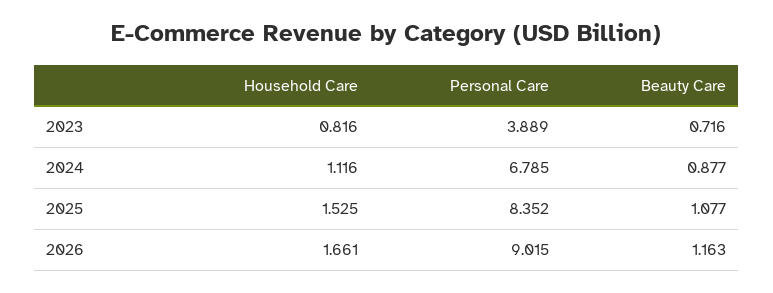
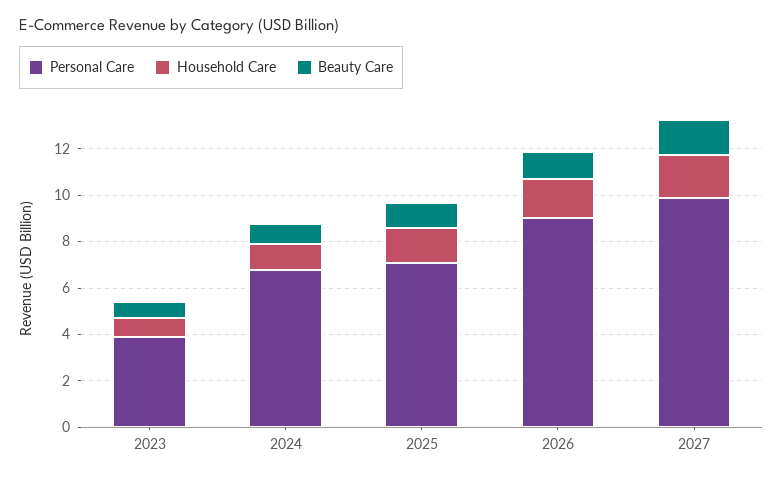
Personal Care, 2025: 8.352 -> 7
Personal Care, 2027: none -> 10
Household Care, 2027: none -> 2
Beauty Care, 2027: none -> 1.5

